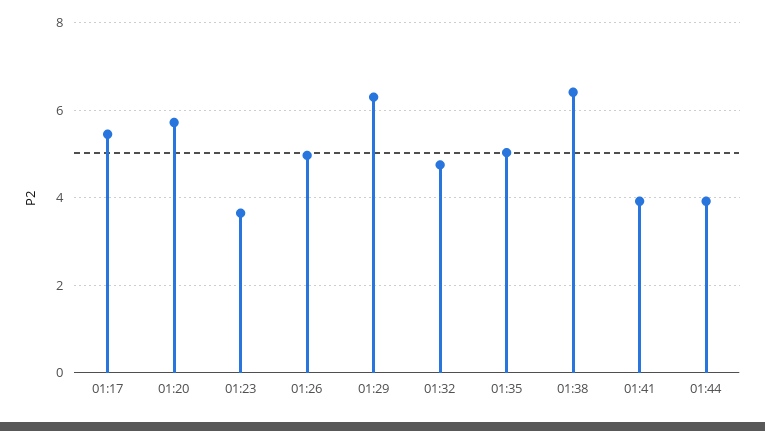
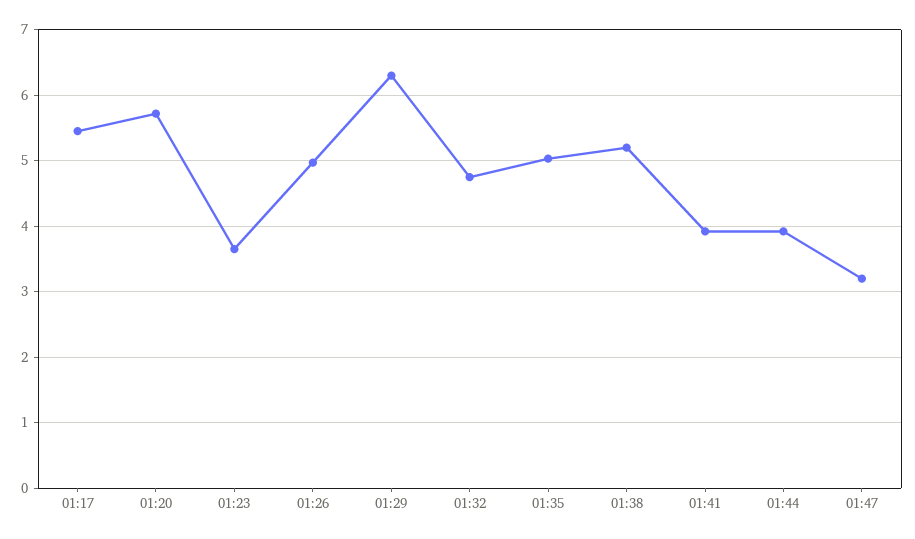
01:38: 6.4 -> 5.2
01:47: none -> 3.2

